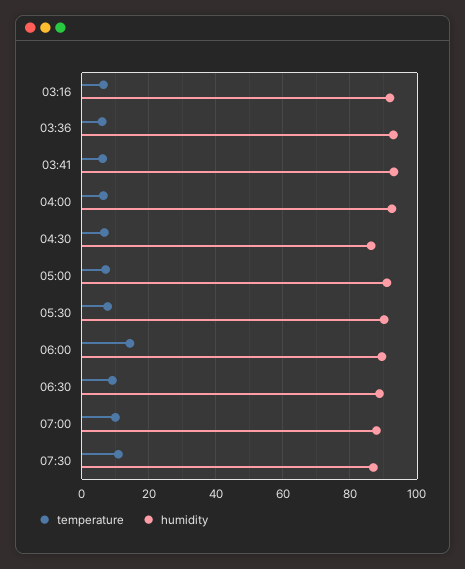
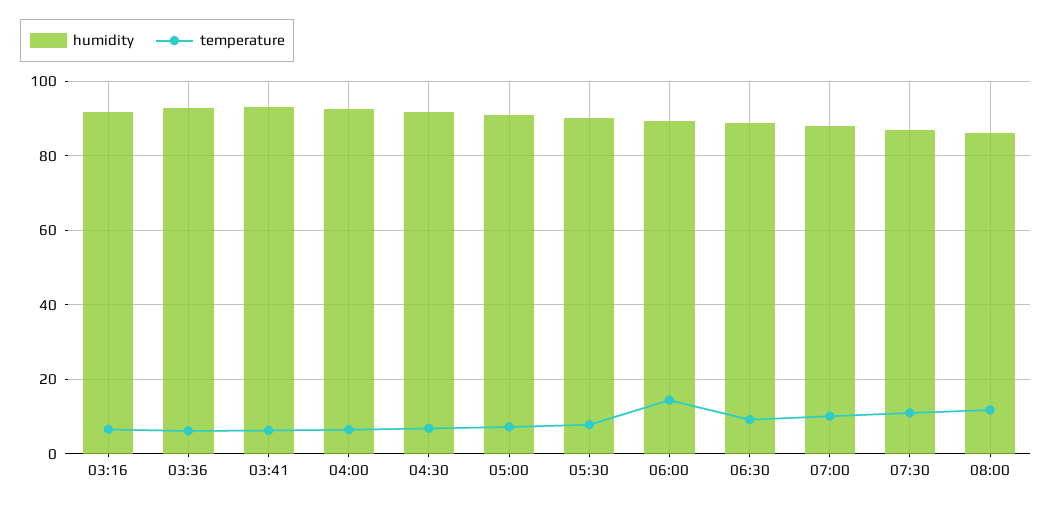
humidity, 04:30: 86 -> 92
humidity, 08:00: none -> 86
temperature, 08:00: none -> 12

